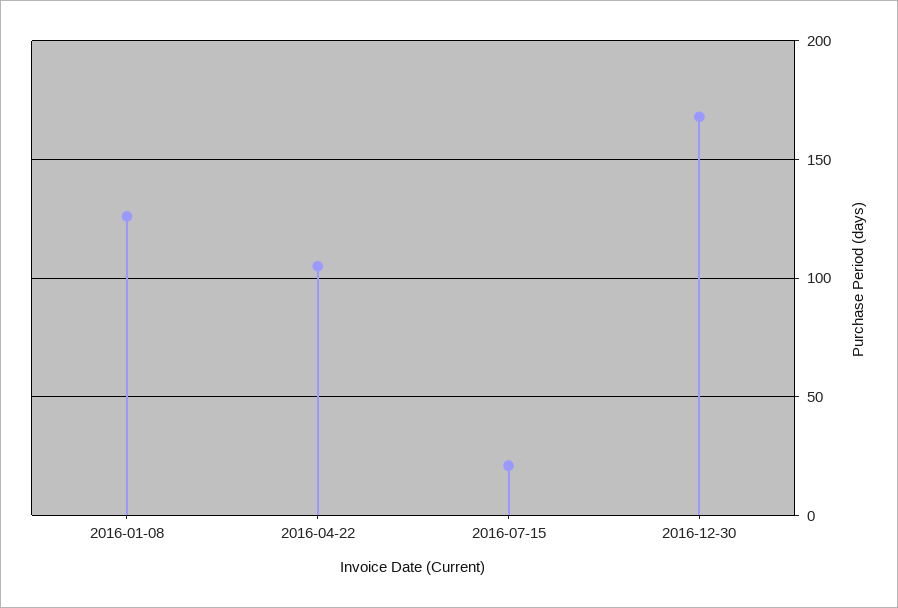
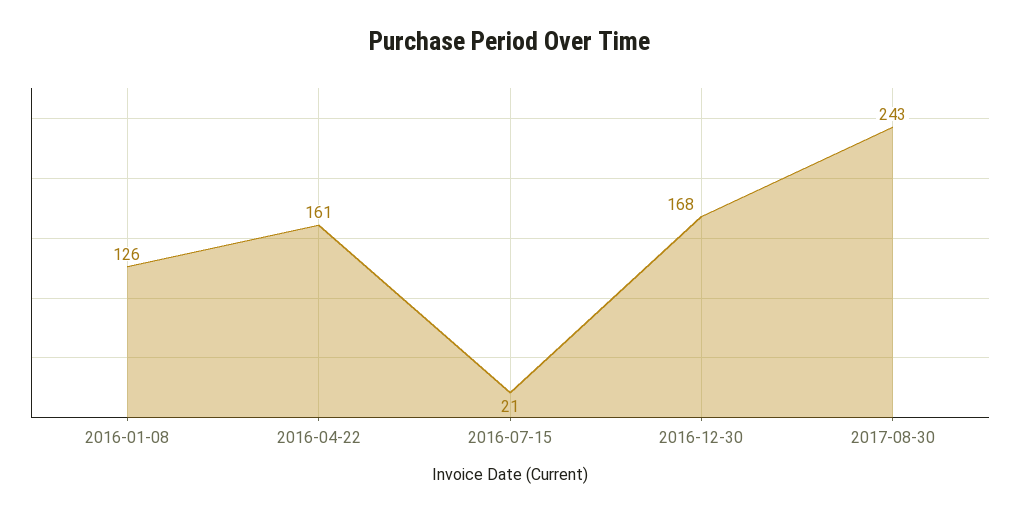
2016-04-22: 105 -> 161
2017-08-30: none -> 243

